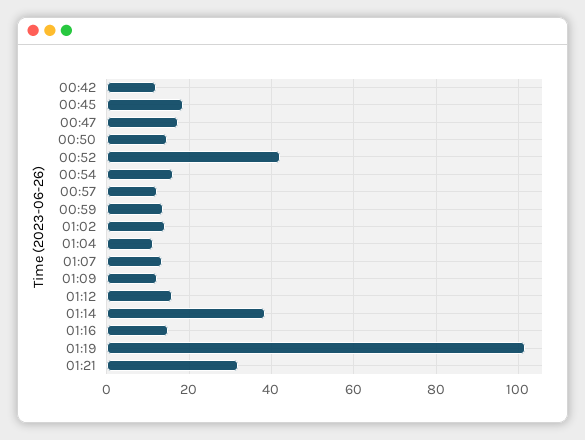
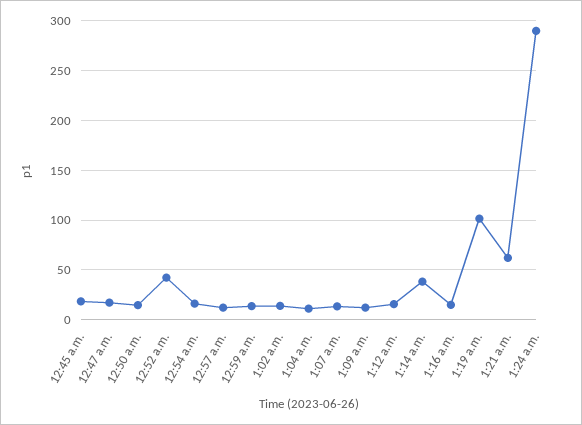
00:42: 12 -> none
01:21: 32 -> 60
1:24 a.m.: none -> 290

